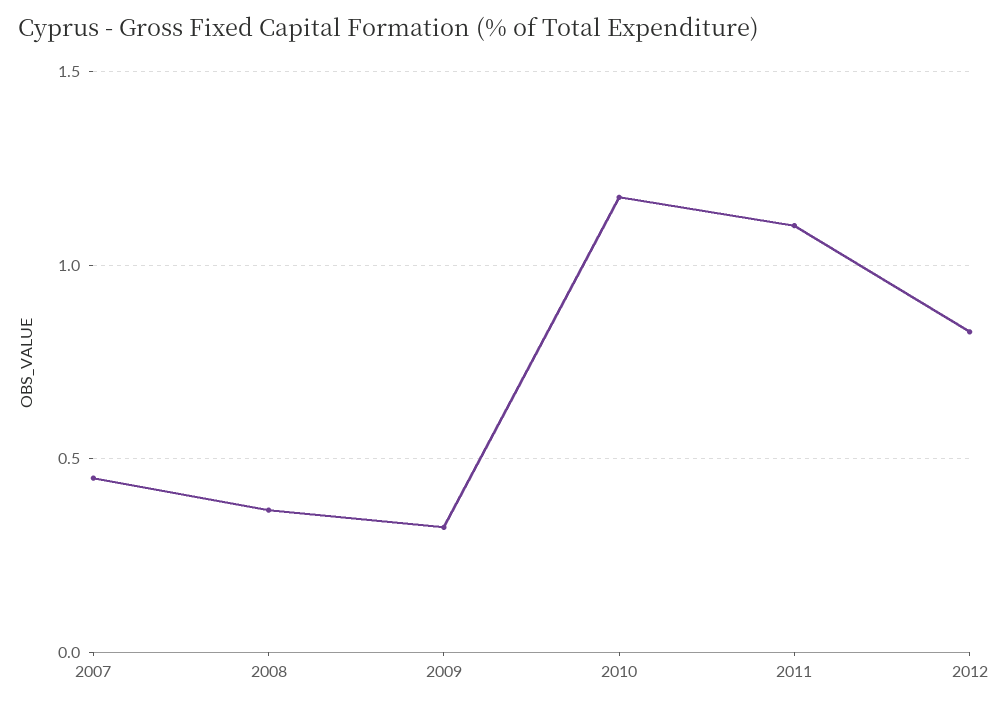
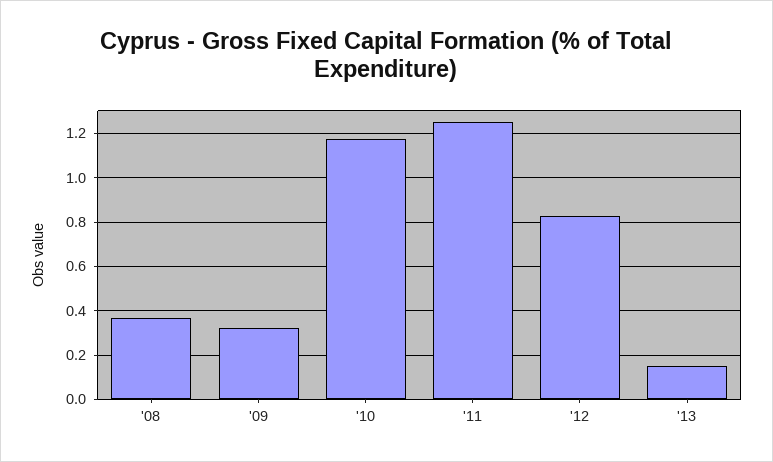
2007: 0.45 -> none
2011: 1.1 -> 1.25
'13: none -> 0.15

